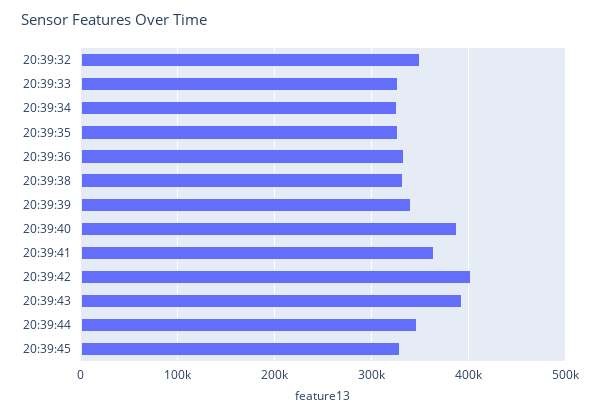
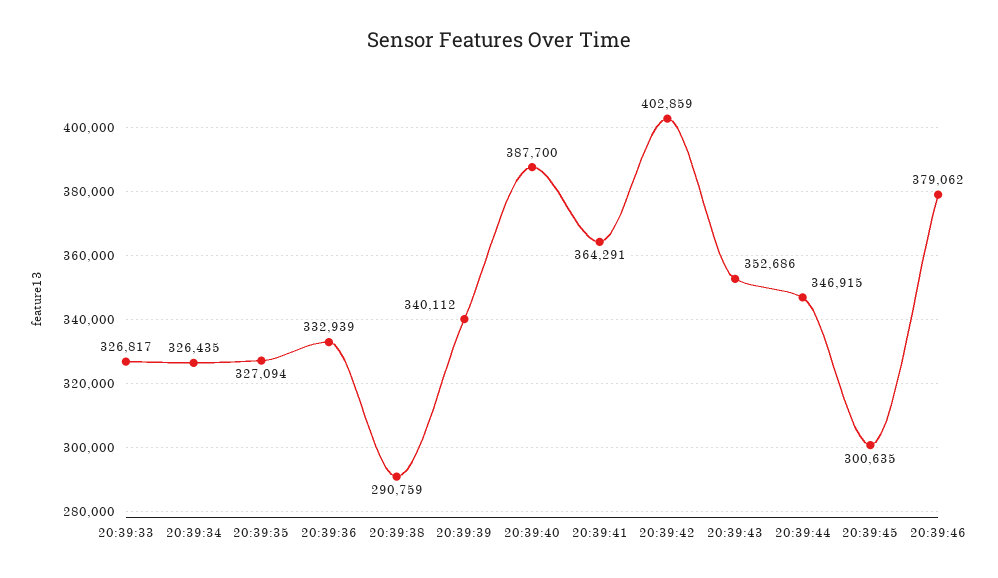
20:39:32: 350000 -> none
20:39:38: 330000 -> 290759
20:39:43: 390000 -> 352686
20:39:45: 330000 -> 300635
20:39:46: none -> 379062

